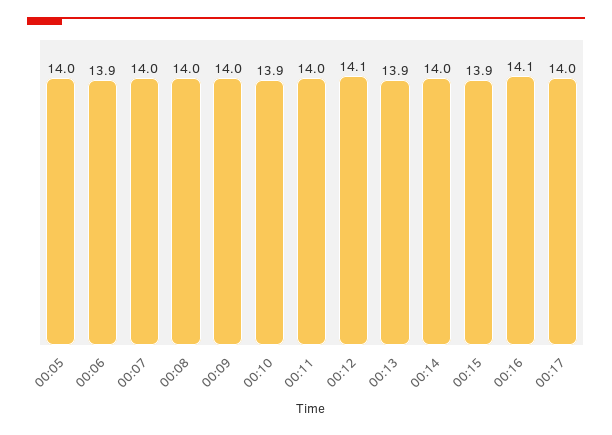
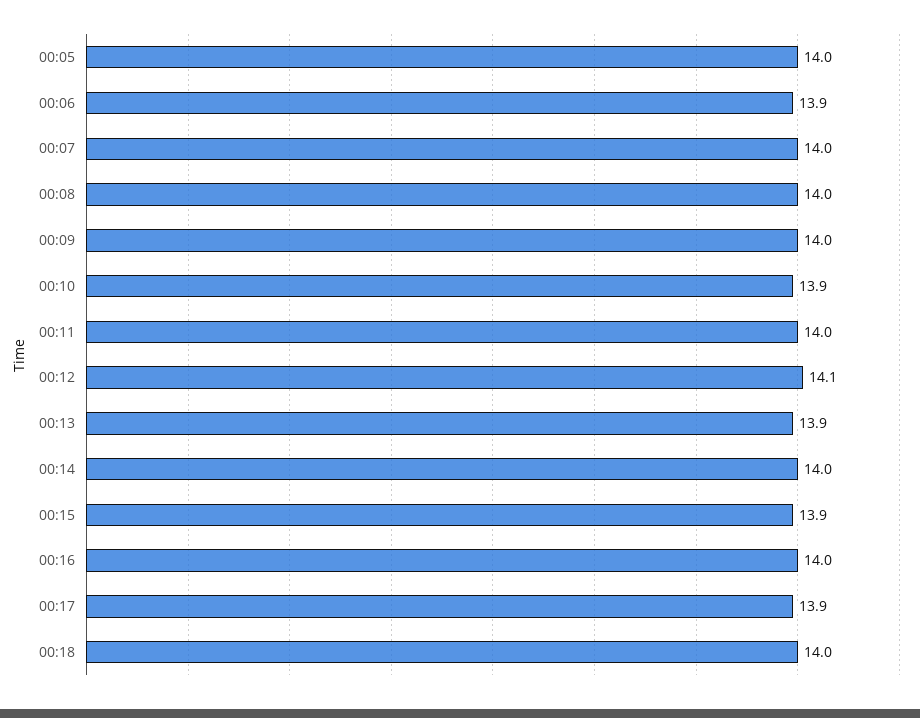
00:16: 14.1 -> 14
00:17: 14 -> 13.9
00:18: none -> 14

